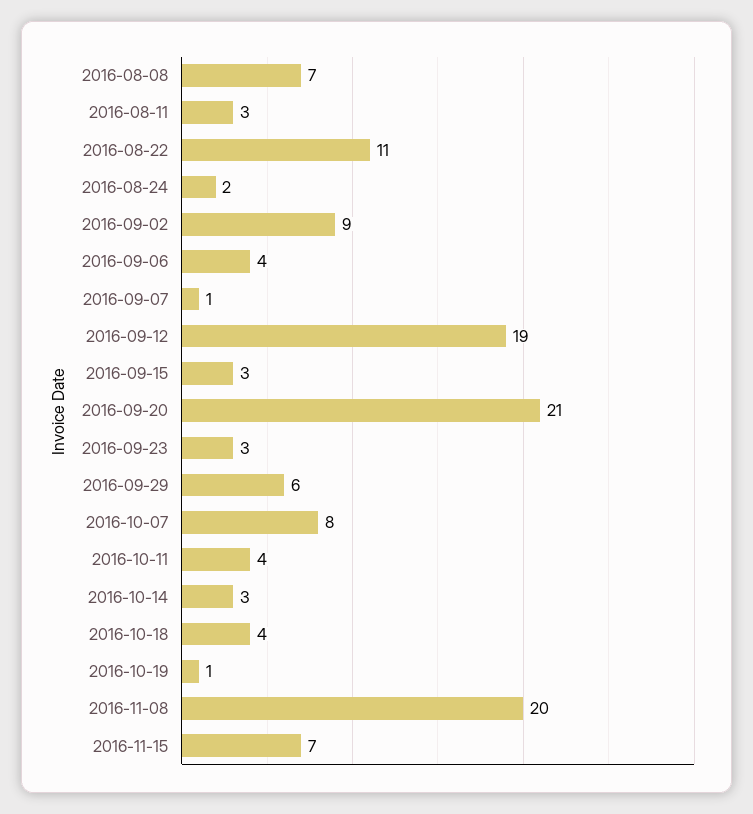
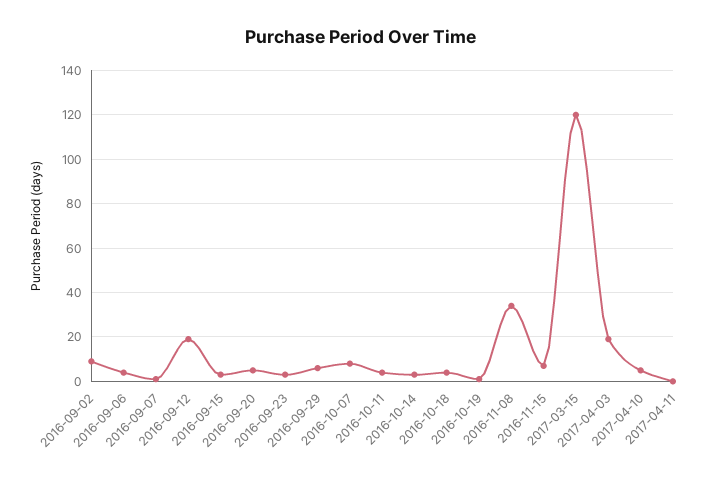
2016-08-08: 7 -> none
2016-08-11: 3 -> none
2016-08-22: 11 -> none
2016-08-24: 2 -> none
2016-09-20: 21 -> 5
2016-11-08: 20 -> 35
2017-03-15: none -> 120
2017-04-03: none -> 20
2017-04-10: none -> 5
2017-04-11: none -> 0

